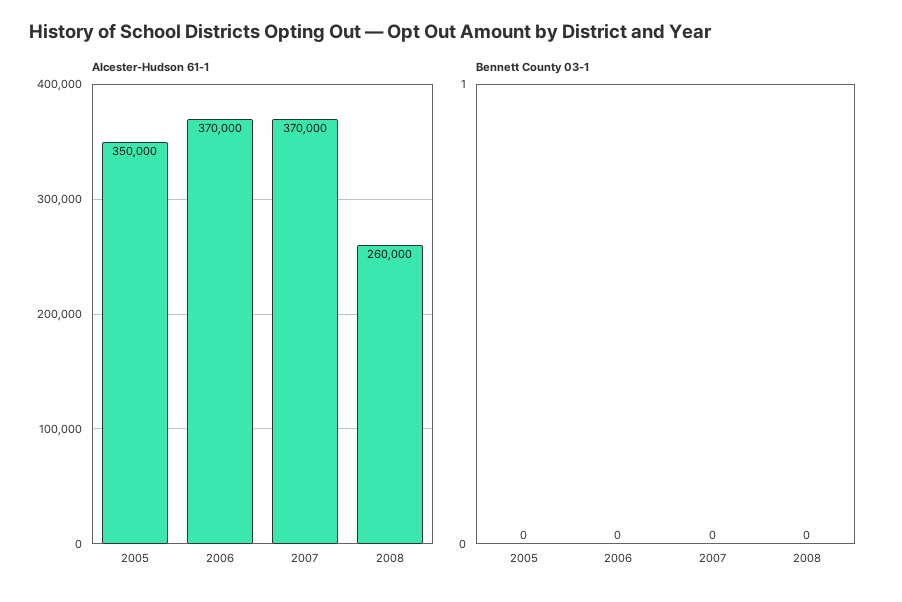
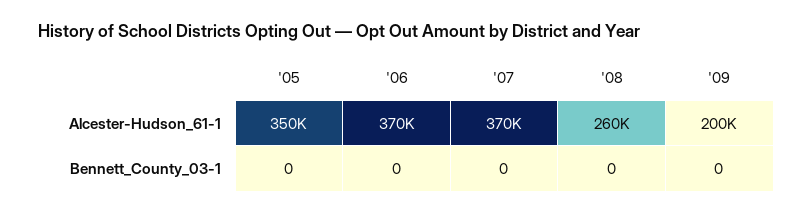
Alcester-Hudson 61-1, '09: none -> 200000
Bennett County 03-1, '09: none -> 0

